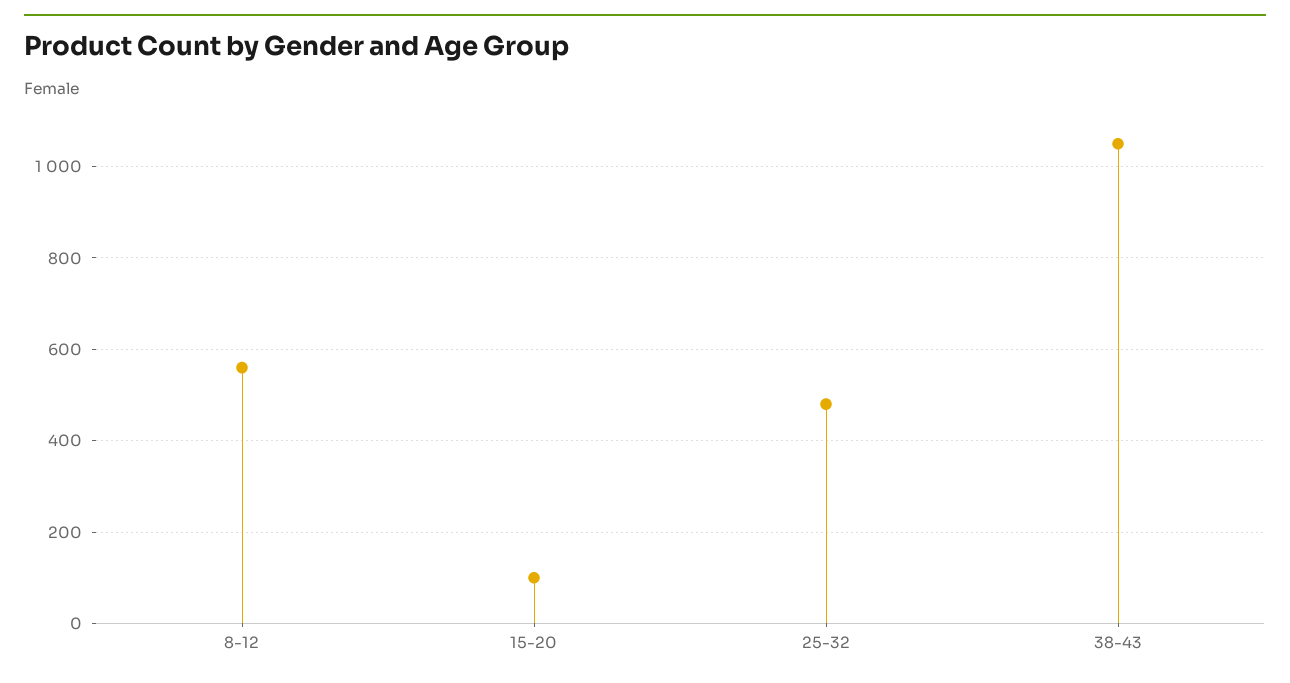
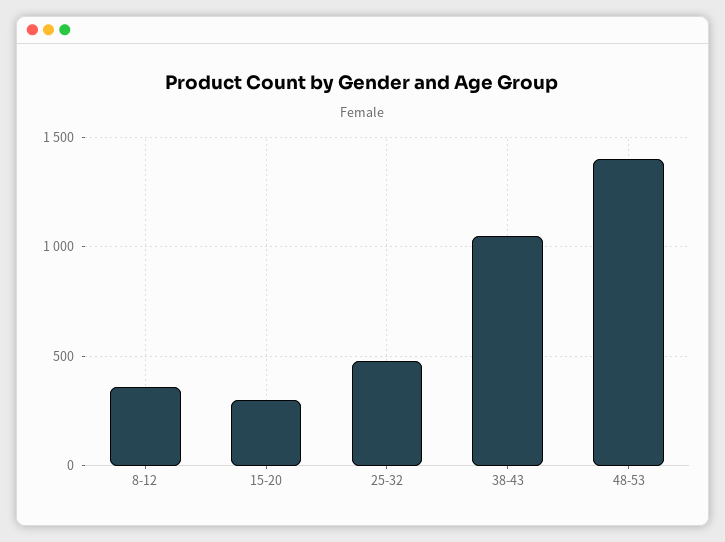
8-12: 560 -> 350
15-20: 100 -> 300
48-53: none -> 1400

